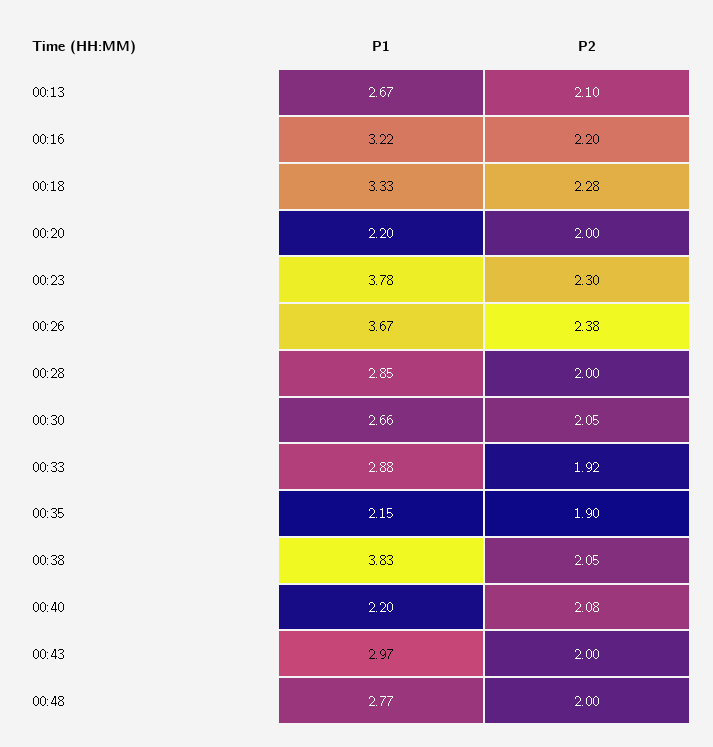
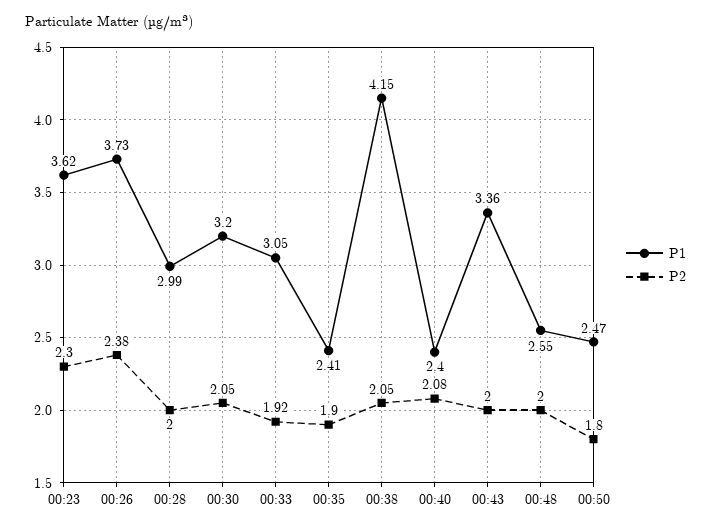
P1, 00:13: 2.67 -> none
P2, 00:13: 2.1 -> none
P1, 00:16: 3.22 -> none
P2, 00:16: 2.2 -> none
P1, 00:18: 3.33 -> none
P2, 00:18: 2.28 -> none
P1, 00:20: 2.2 -> none
P2, 00:20: 2 -> none
P1, 00:23: 3.78 -> 3.62
P1, 00:26: 3.67 -> 3.73
P1, 00:28: 2.85 -> 2.99
P1, 00:30: 2.66 -> 3.2
P1, 00:33: 2.88 -> 3.05
P1, 00:35: 2.15 -> 2.41
P1, 00:38: 3.83 -> 4.15
P1, 00:40: 2.2 -> 2.4
P1, 00:43: 2.97 -> 3.36
P1, 00:48: 2.77 -> 2.55
P1, 00:50: none -> 2.47
P2, 00:50: none -> 1.8

